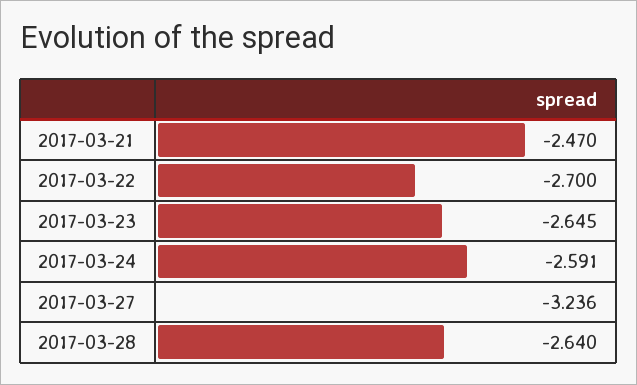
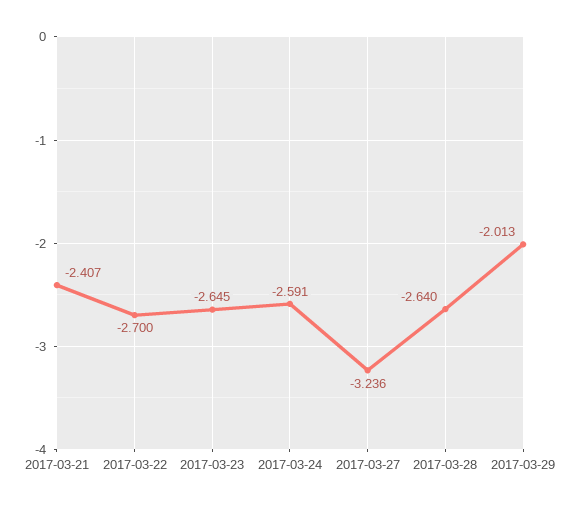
2017-03-21: -2.47 -> -2.407
2017-03-29: none -> -2.013

